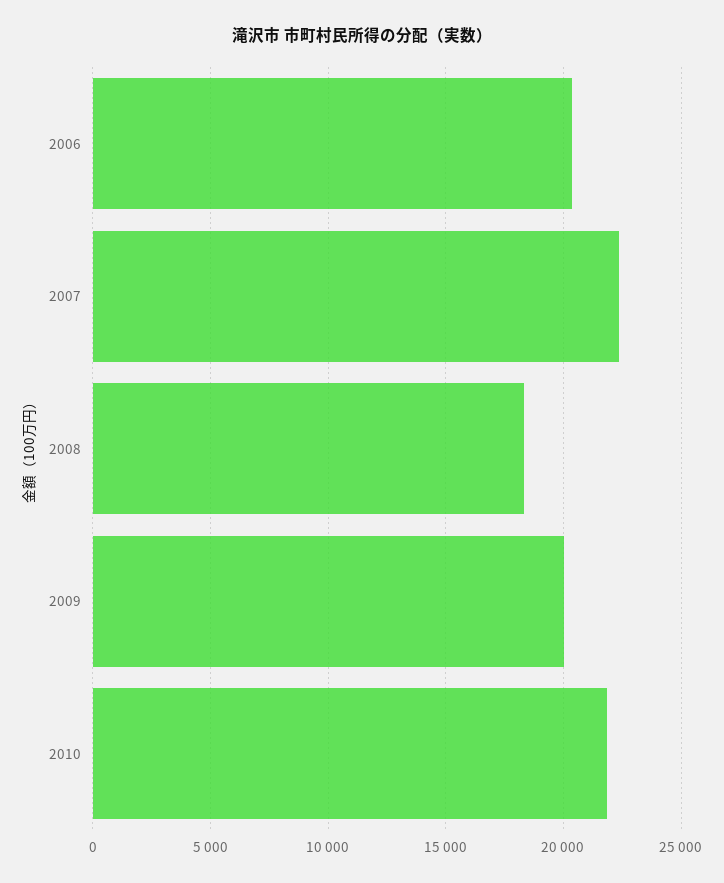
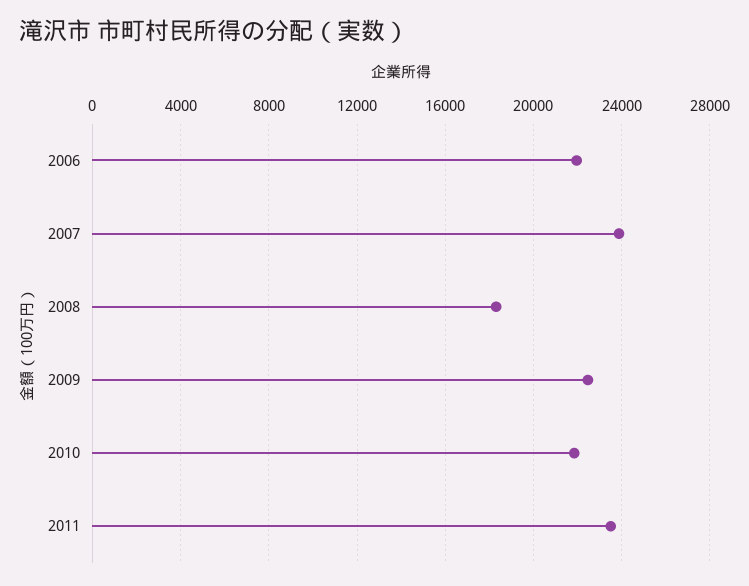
2006: 20500 -> 22000
2007: 22500 -> 24000
2009: 20000 -> 22500
2011: none -> 23500

